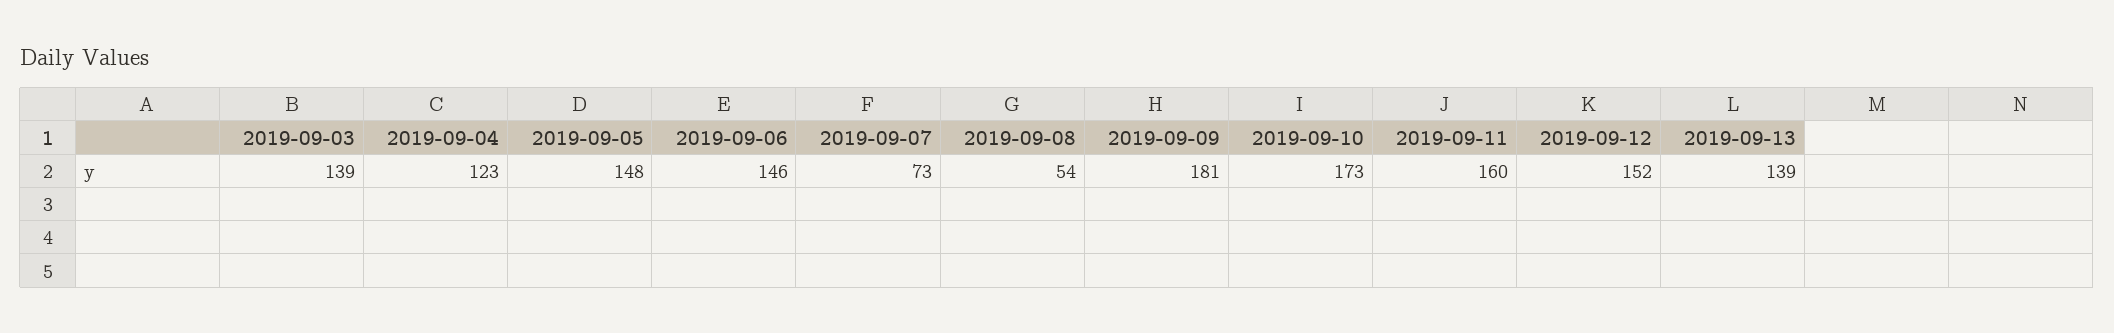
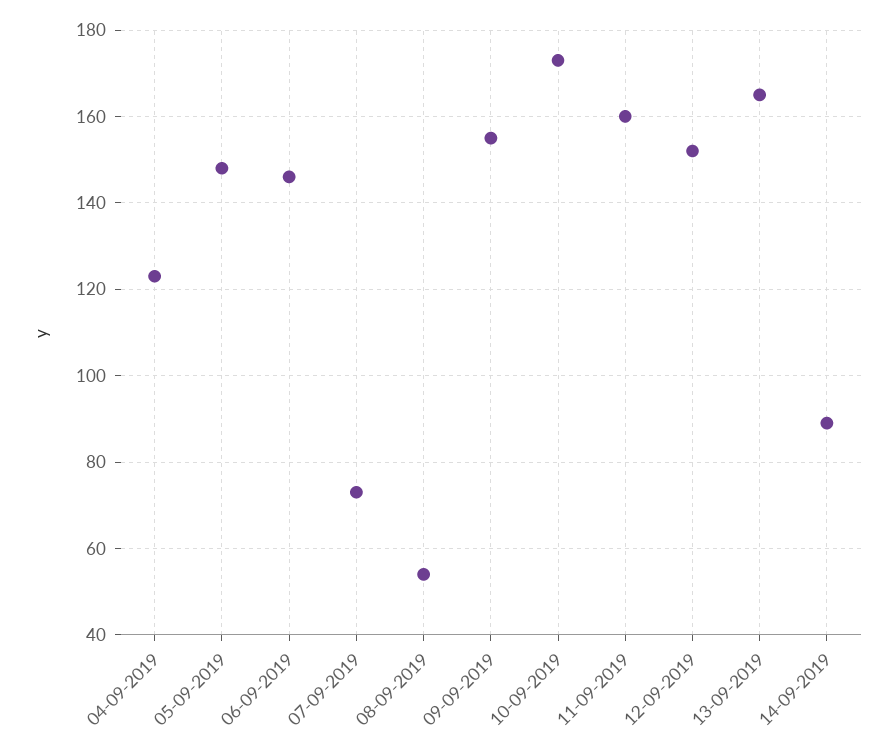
2019-09-03: 139 -> none
2019-09-09: 181 -> 155
2019-09-13: 139 -> 165
14-09-2019: none -> 90

